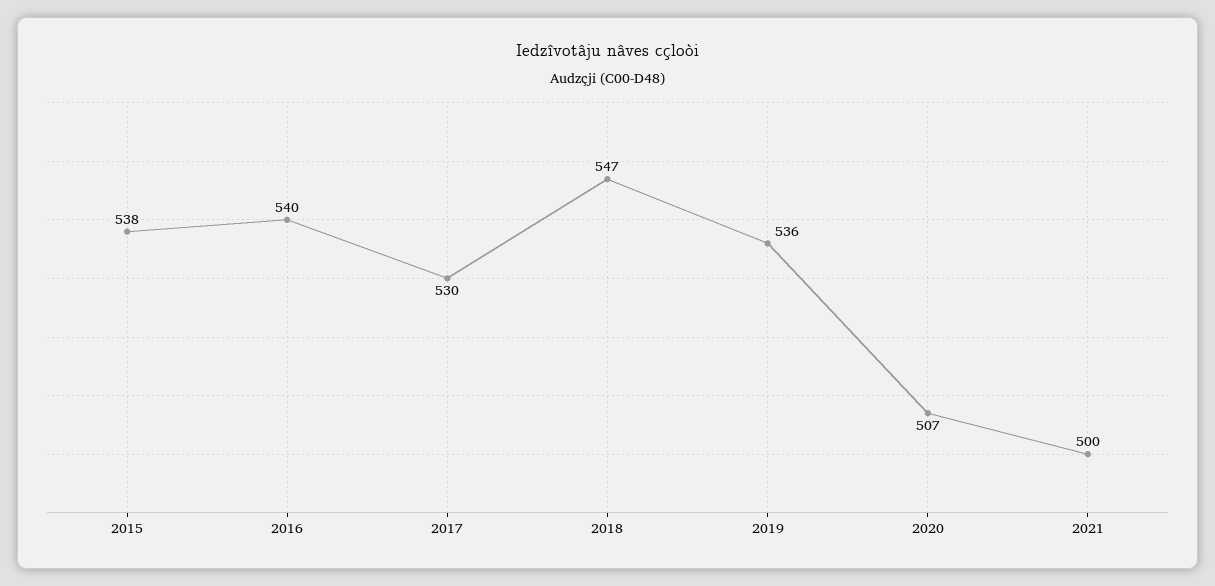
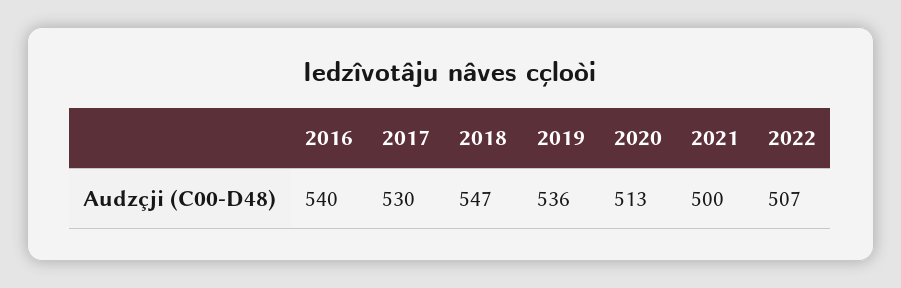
2015: 538 -> none
2020: 507 -> 513
2022: none -> 507

